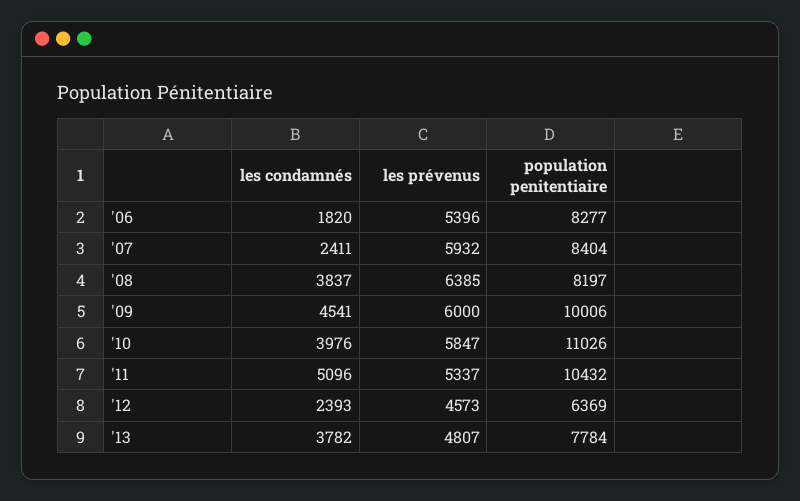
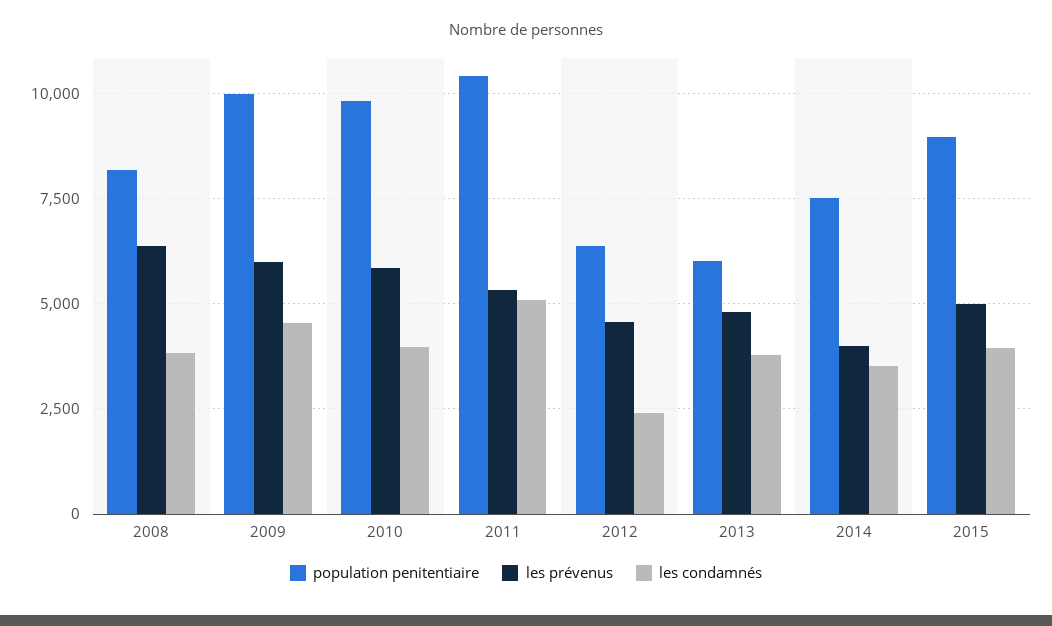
les condamnés, '06: 1820 -> none
les prévenus, '06: 5396 -> none
population penitentiaire, '06: 8277 -> none
les condamnés, '07: 2411 -> none
les prévenus, '07: 5932 -> none
population penitentiaire, '07: 8404 -> none
population penitentiaire, '10: 11026 -> 9750
population penitentiaire, '13: 7784 -> 6000
population penitentiaire, 2014: none -> 7500
les prévenus, 2014: none -> 4000
les condamnés, 2014: none -> 3500
population penitentiaire, 2015: none -> 9000
les prévenus, 2015: none -> 5000
les condamnés, 2015: none -> 4000

